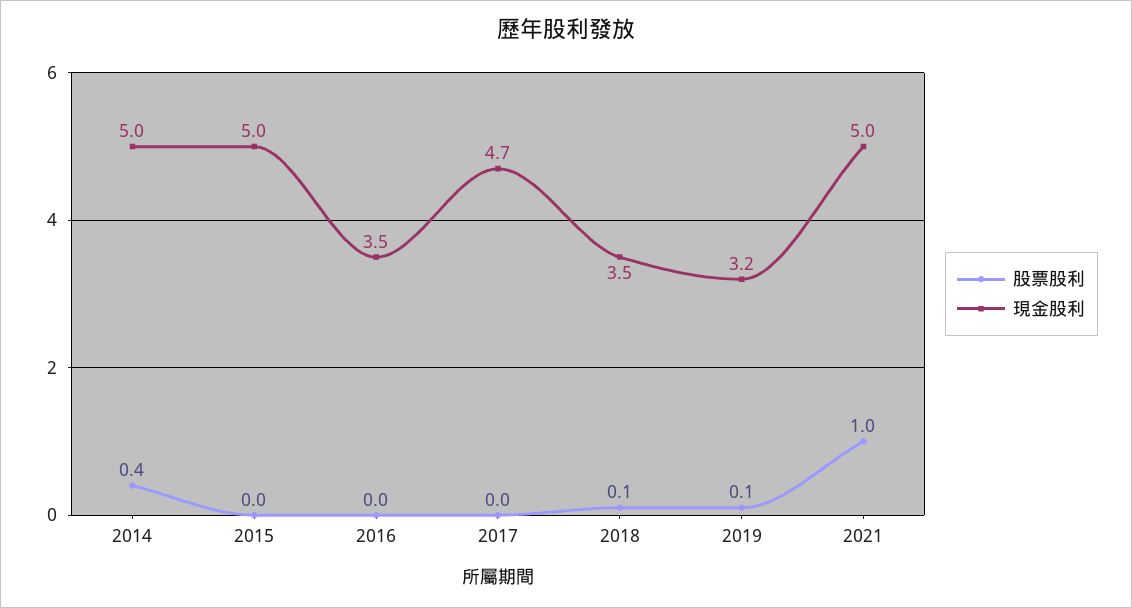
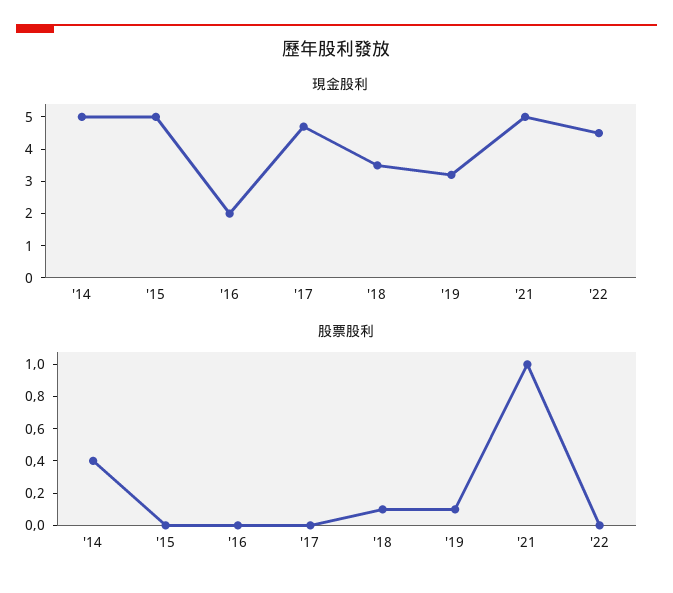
現金股利, 2016: 3.5 -> 2
現金股利, '22: none -> 4.5
股票股利, '22: none -> 0

